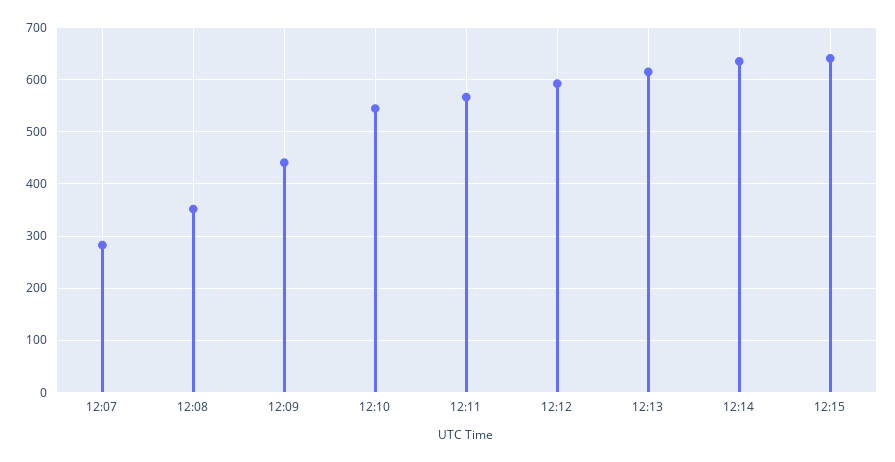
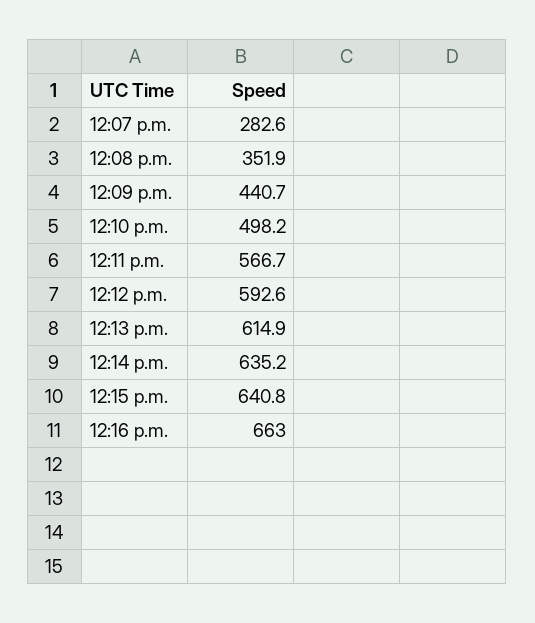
12:10: 540 -> 498.2
12:16 p.m.: none -> 663

